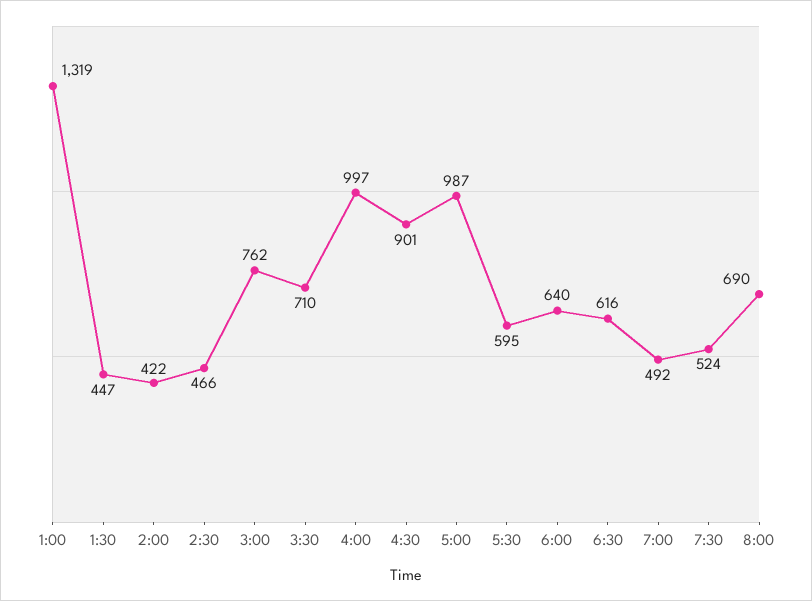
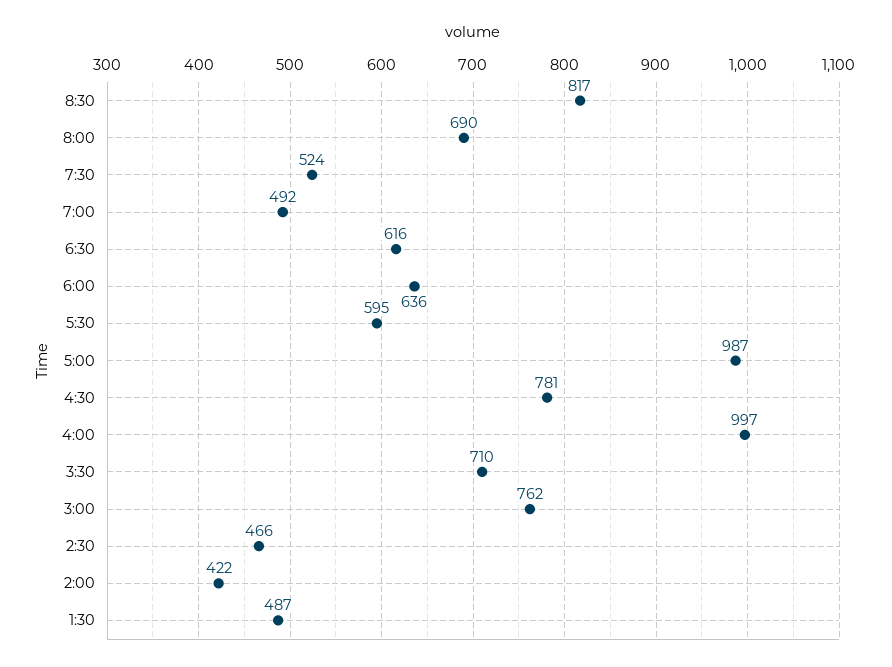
1:00: 1319 -> none
1:30: 447 -> 487
4:30: 901 -> 781
6:00: 640 -> 636
8:30: none -> 817

